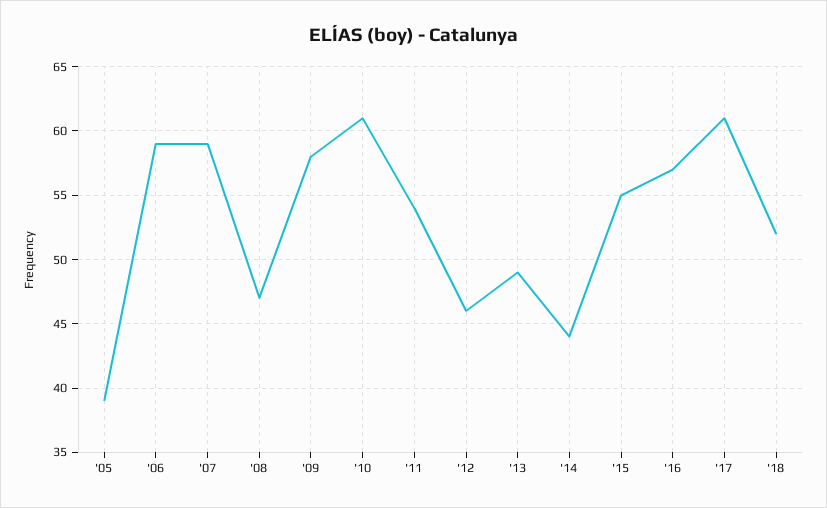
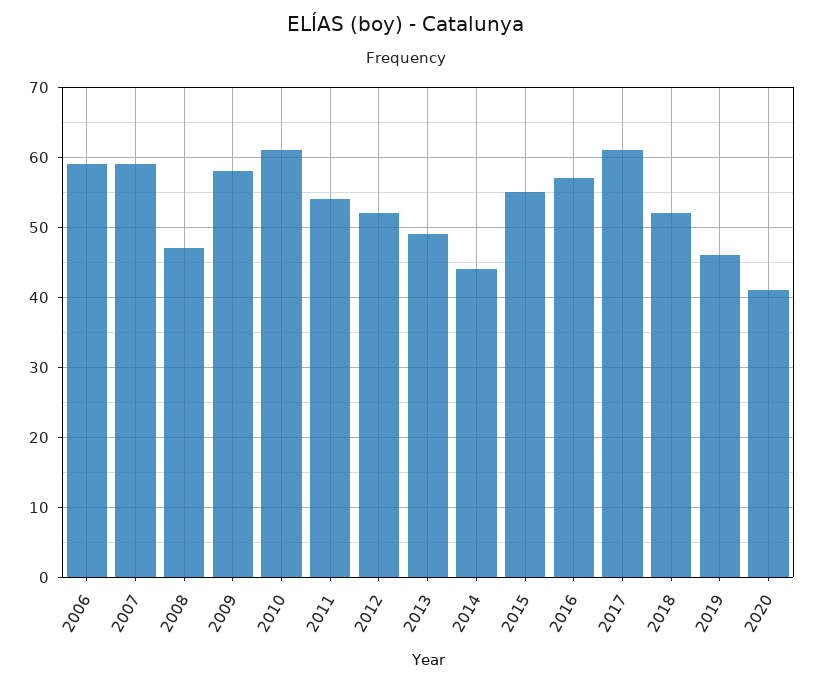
'05: 39 -> none
'12: 46 -> 52
2019: none -> 46
2020: none -> 41

